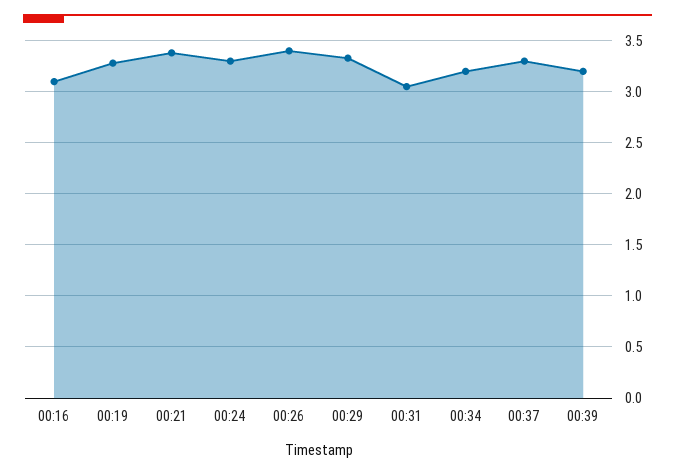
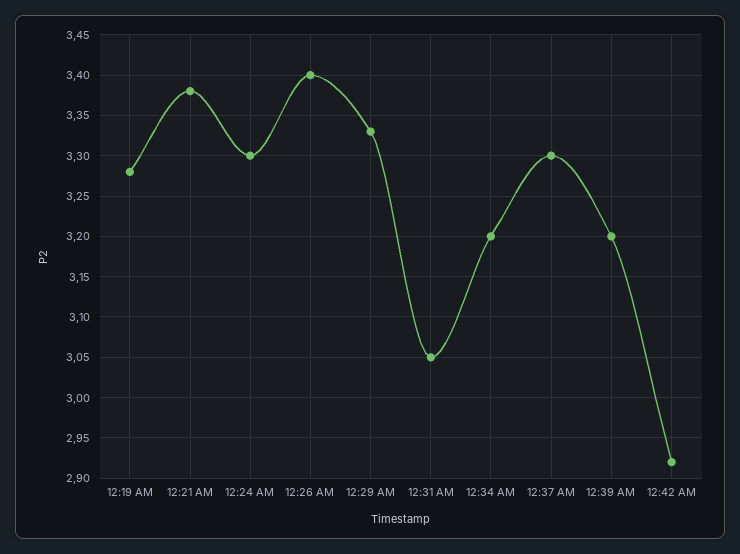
00:16: 3.1 -> none
12:42 AM: none -> 2.92

